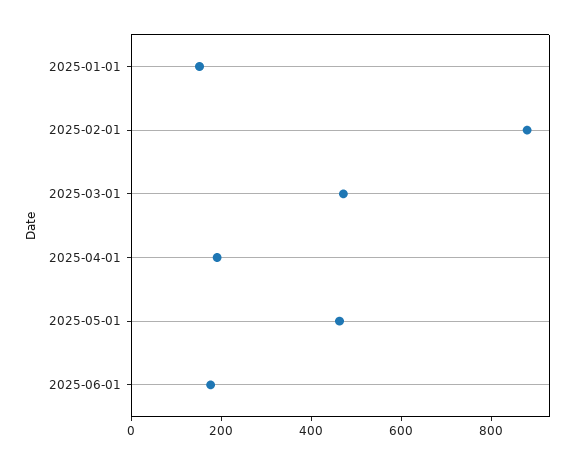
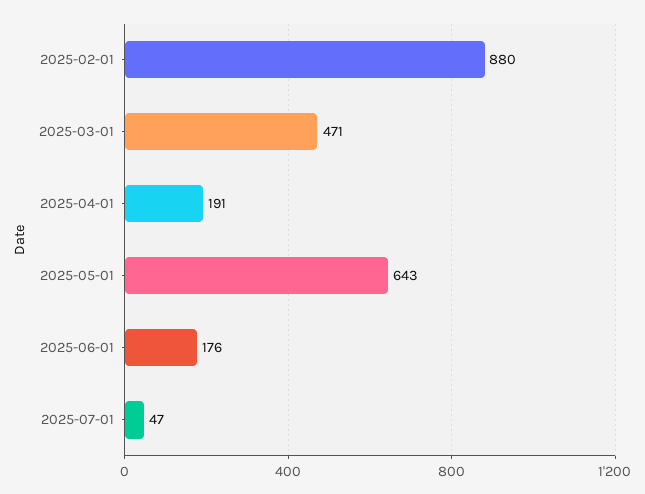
2025-01-01: 150 -> none
2025-05-01: 450 -> 643
2025-07-01: none -> 47

